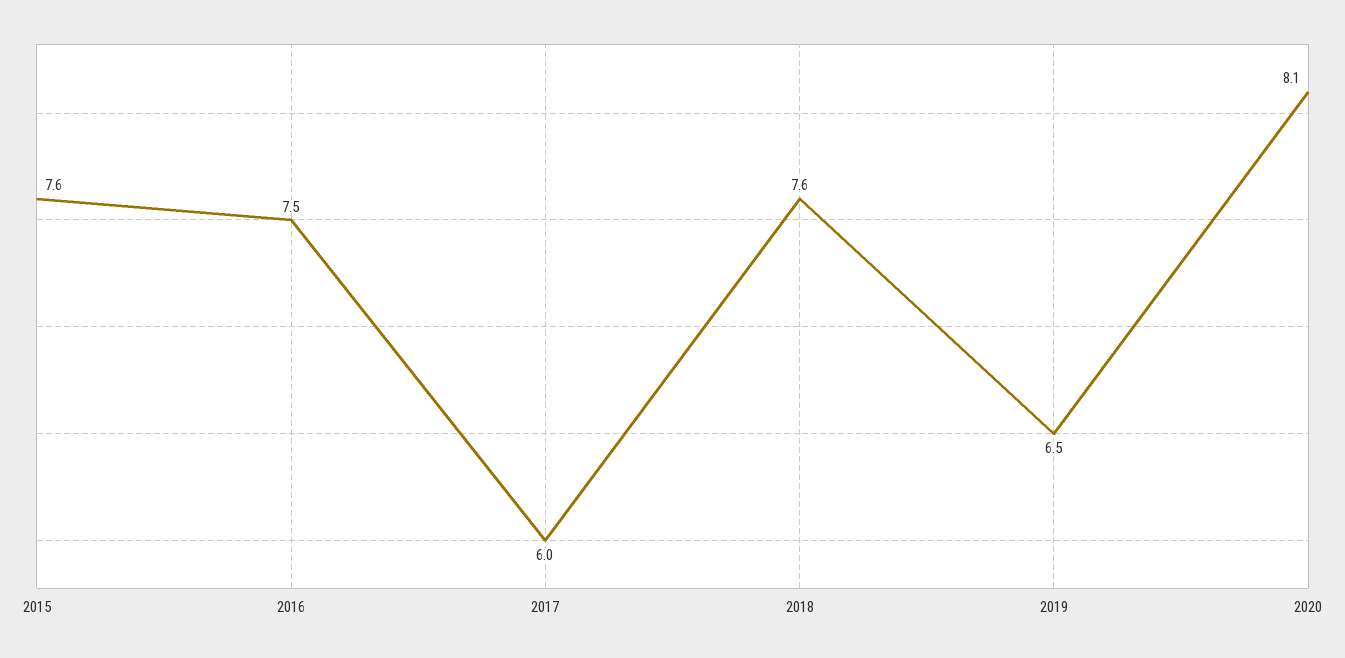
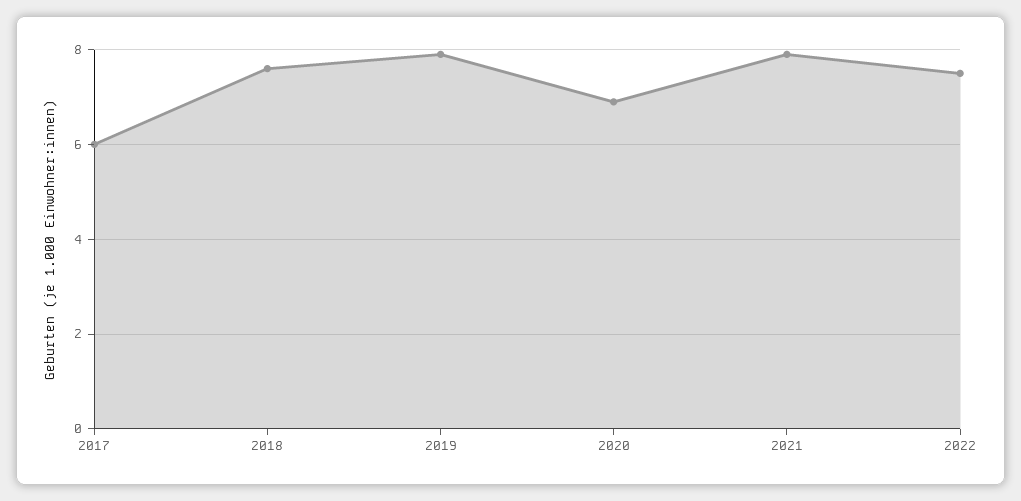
2015: 7.6 -> none
2016: 7.5 -> none
2019: 6.5 -> 8
2020: 8.1 -> 7
2021: none -> 8
2022: none -> 7.5

